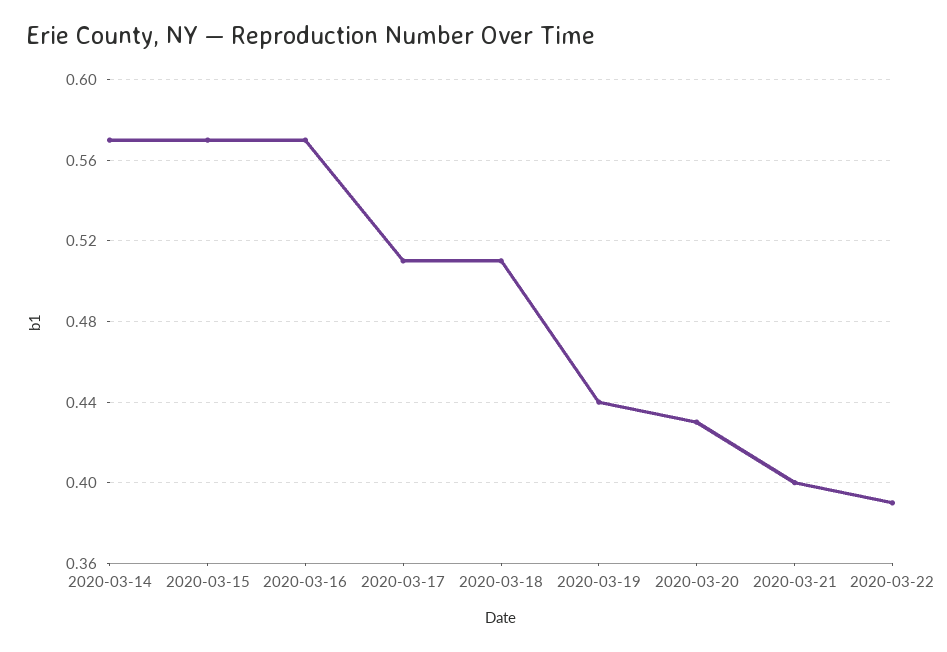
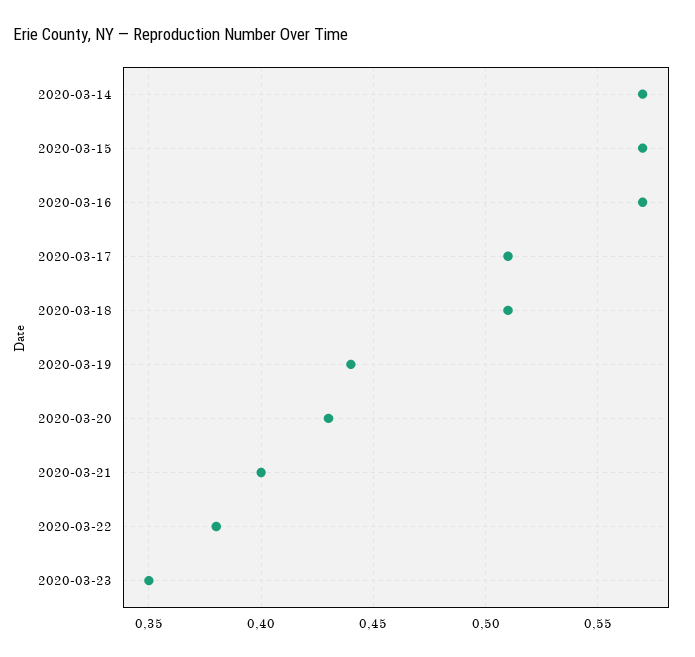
2020-03-22: 0.39 -> 0.38
2020-03-23: none -> 0.35

